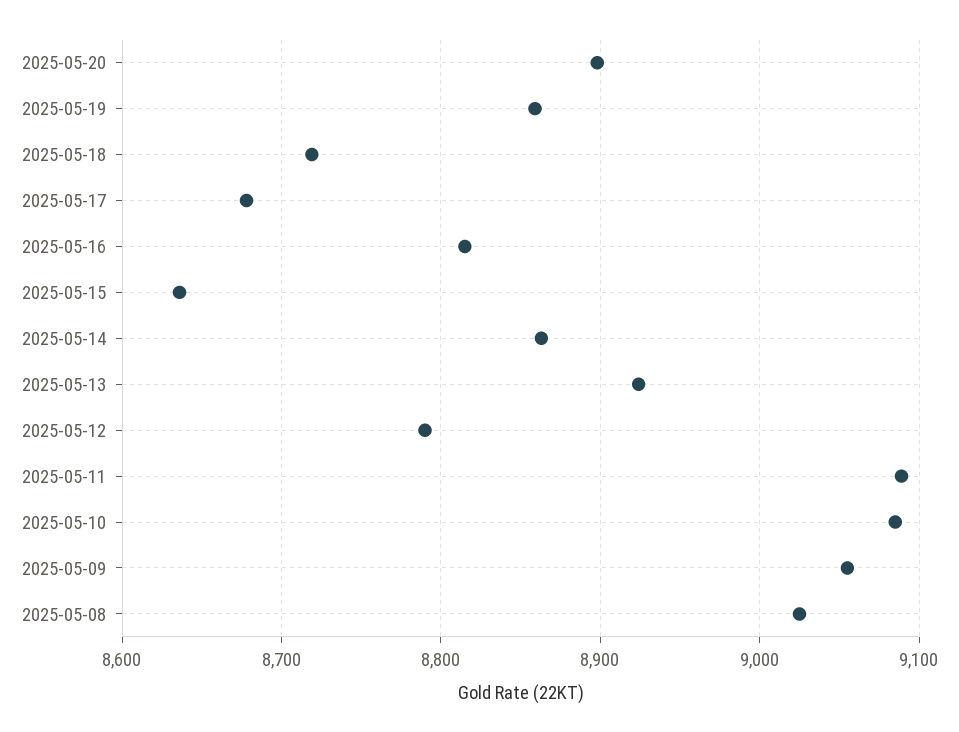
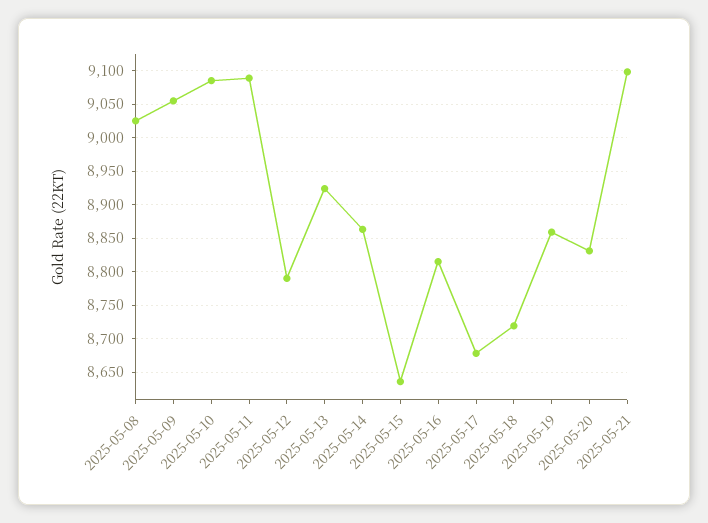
2025-05-20: 8900 -> 8830
2025-05-21: none -> 9100

